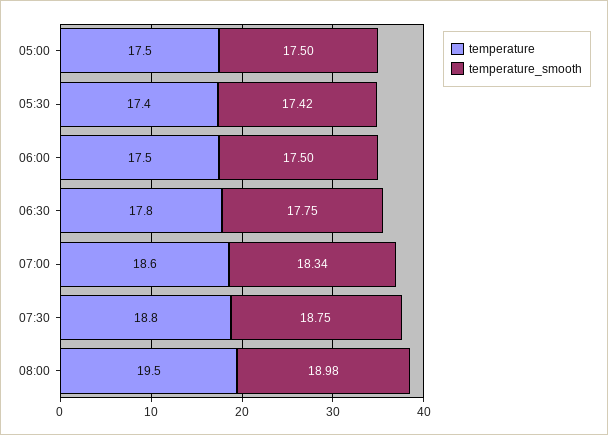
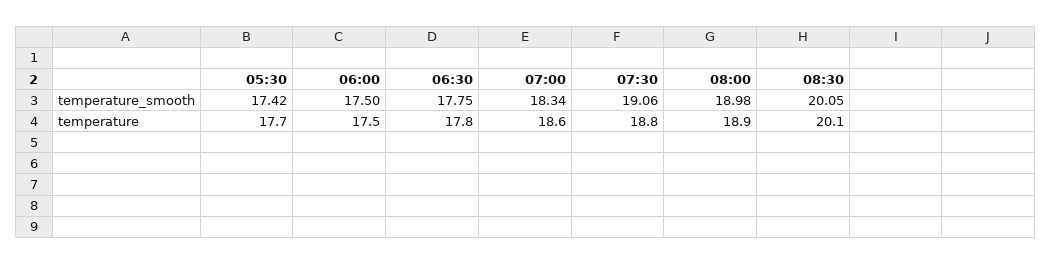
temperature, 05:00: 17.5 -> none
temperature_smooth, 05:00: 17.5 -> none
temperature, 05:30: 17.4 -> 17.7
temperature_smooth, 07:30: 18.75 -> 19.06
temperature, 08:00: 19.5 -> 18.9
temperature_smooth, 08:30: none -> 20.05
temperature, 08:30: none -> 20.1

